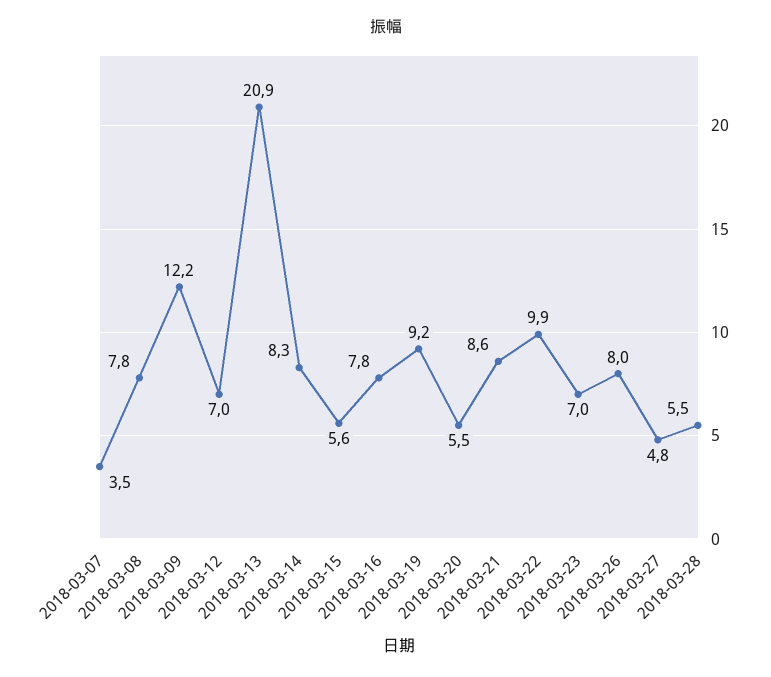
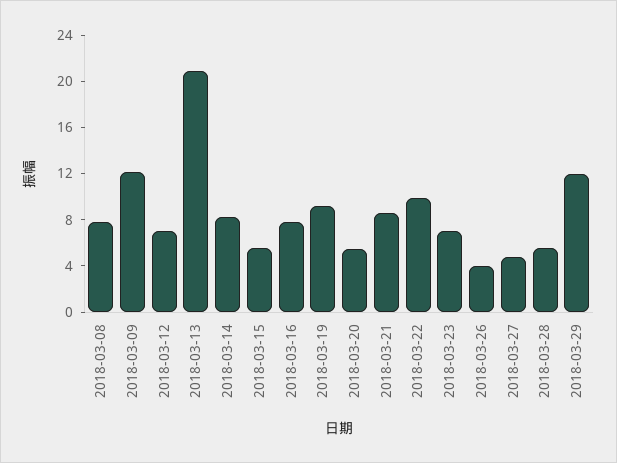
2018-03-07: 3.5 -> none
2018-03-26: 8 -> 4
2018-03-29: none -> 12

